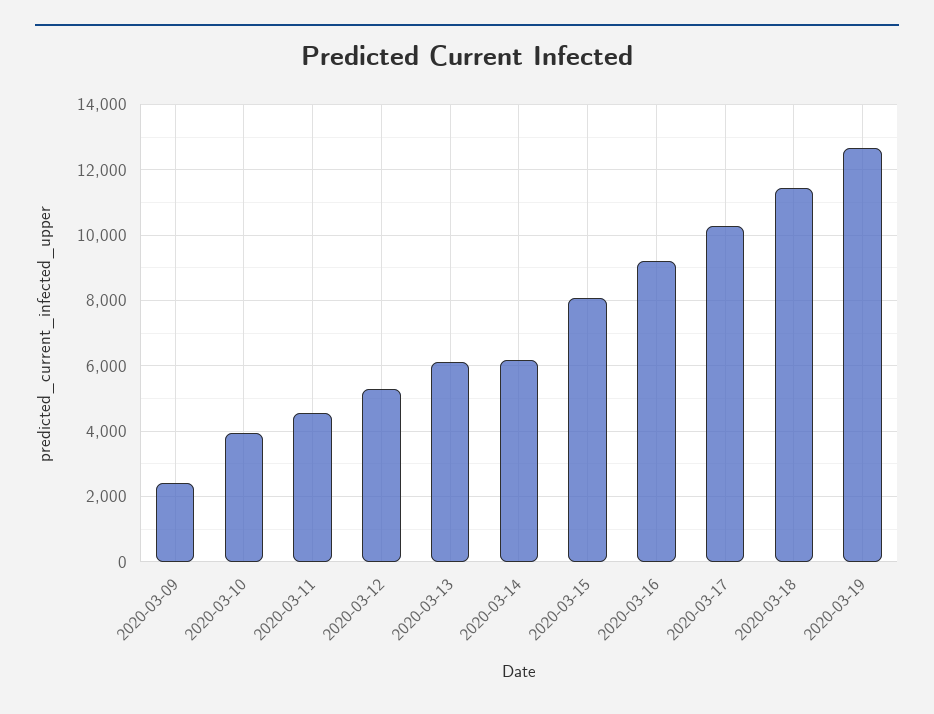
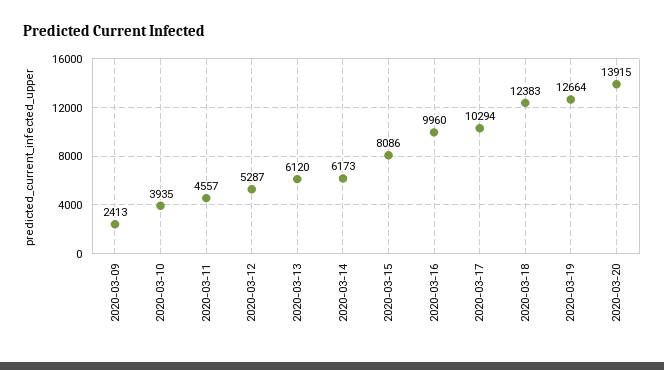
2020-03-16: 9200 -> 9960
2020-03-18: 11400 -> 12383
2020-03-20: none -> 13915

